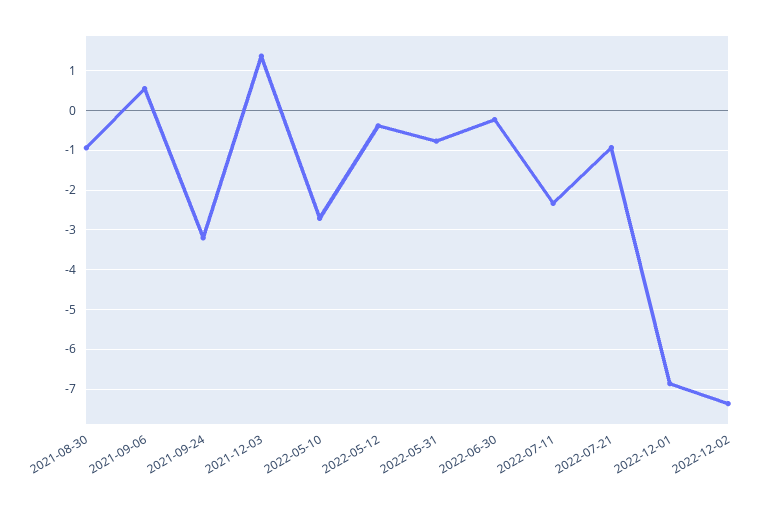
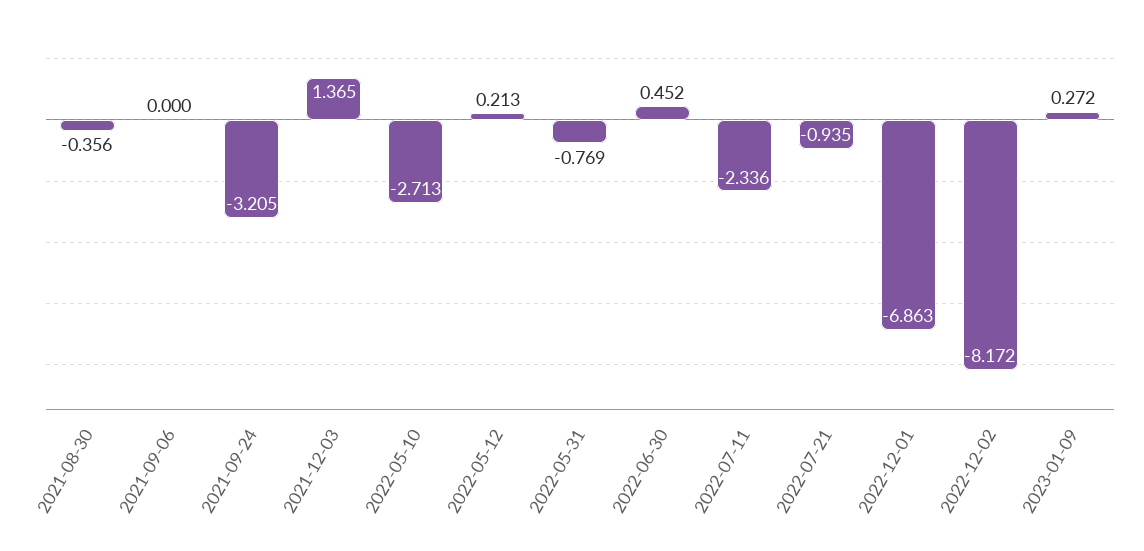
2021-08-30: -1 -> -0.356
2021-09-06: 0.6 -> 0
2022-05-12: -0.4 -> 0.213
2022-06-30: -0.2 -> 0.452
2022-12-02: -7.4 -> -8.172
2023-01-09: none -> 0.272

